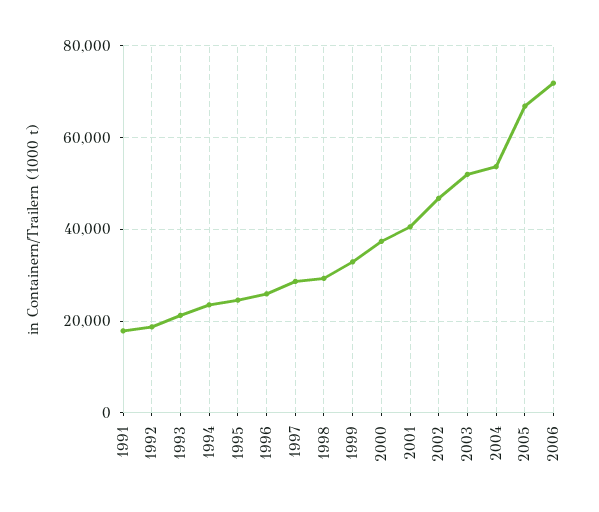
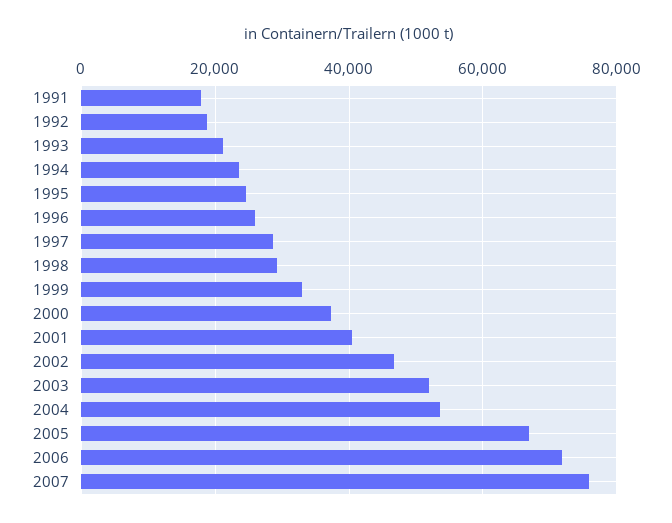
2007: none -> 76000

